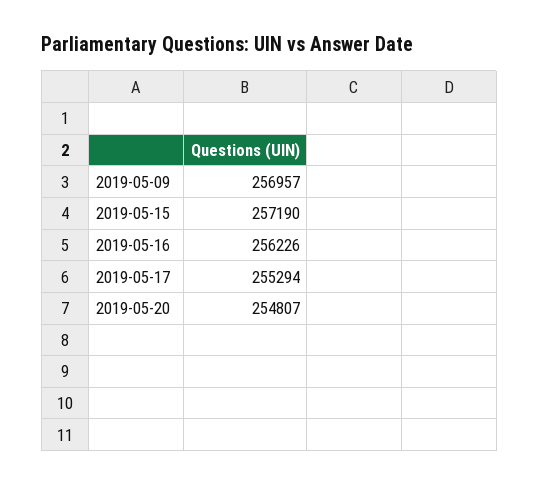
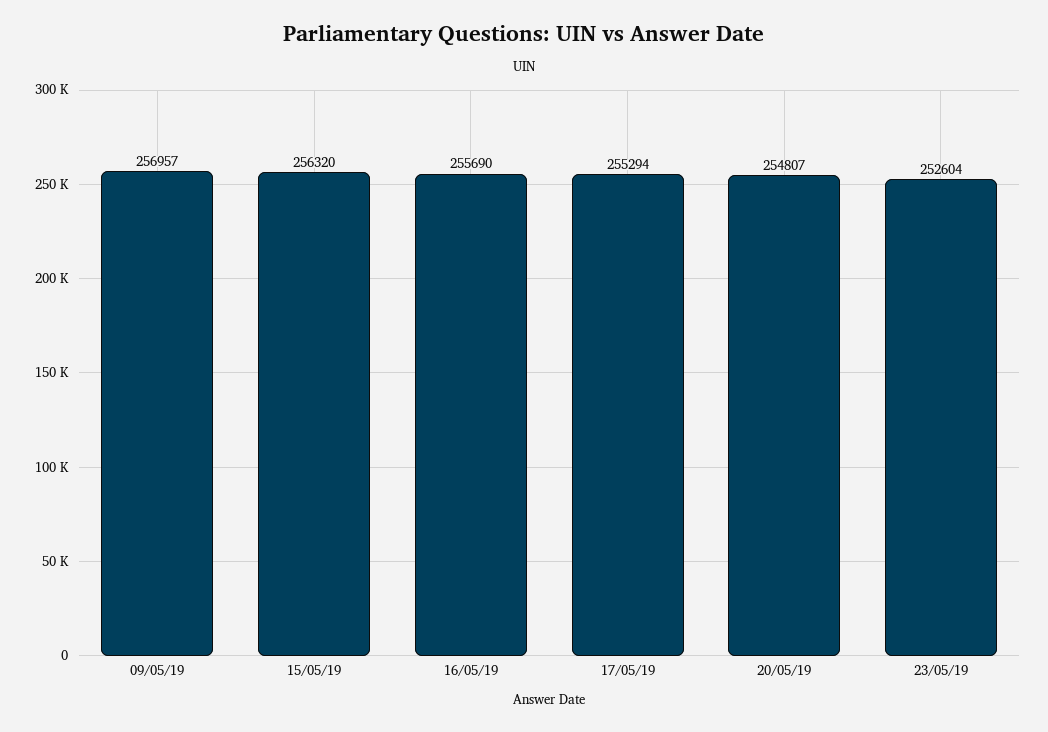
2019-05-15: 257190 -> 256320
2019-05-16: 256226 -> 255690
23/05/19: none -> 252604

